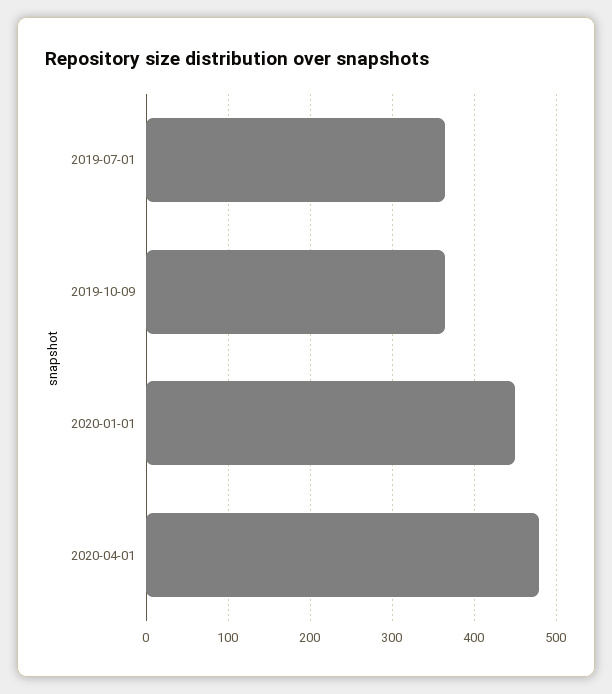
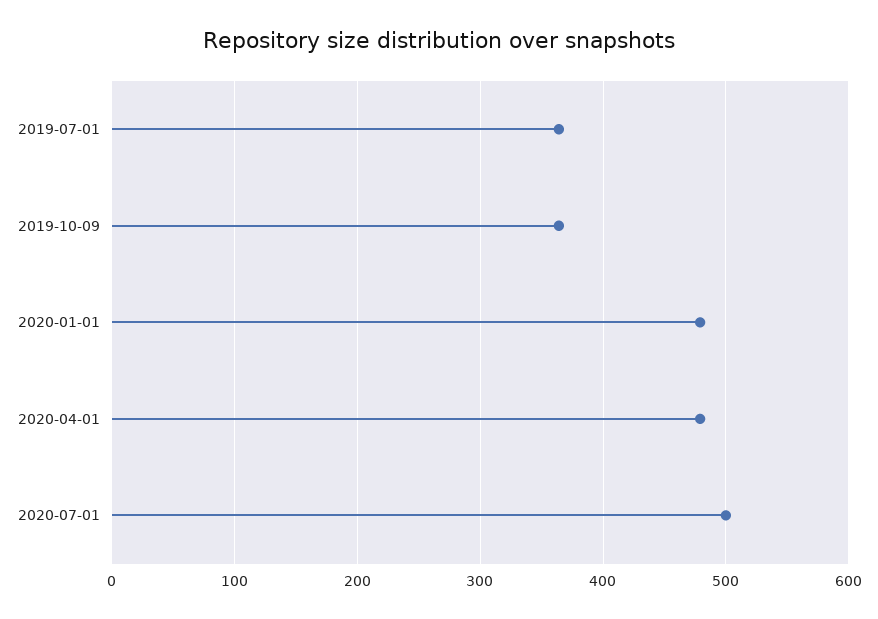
2020-01-01: 450 -> 480
2020-07-01: none -> 500

